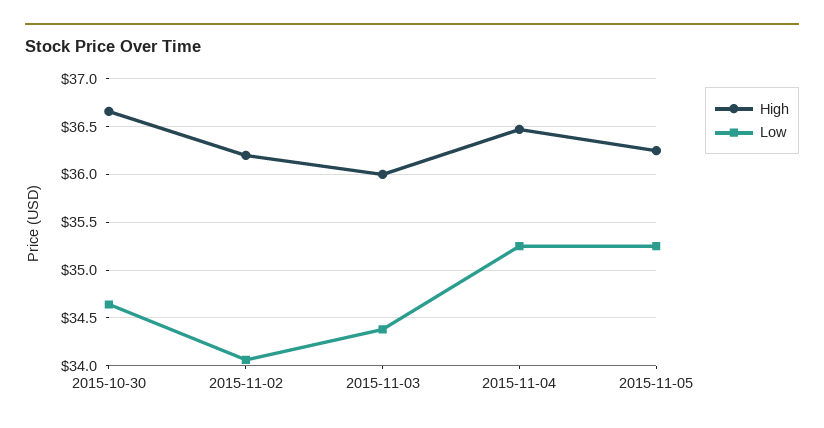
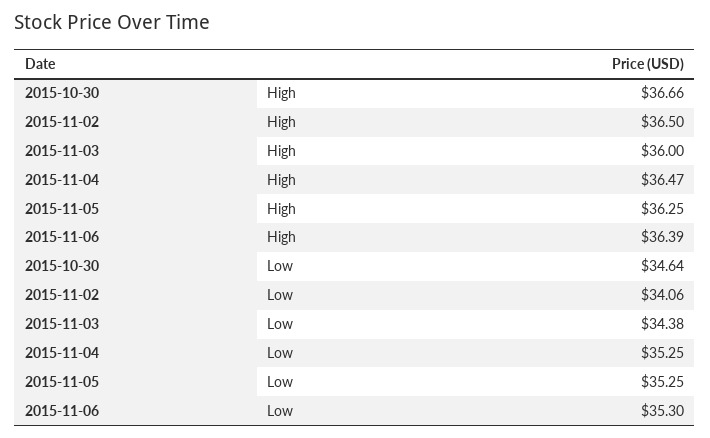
High, 2015-11-02: 36.2 -> 36.5
High, 2015-11-06: none -> 36.39
Low, 2015-11-06: none -> 35.3

